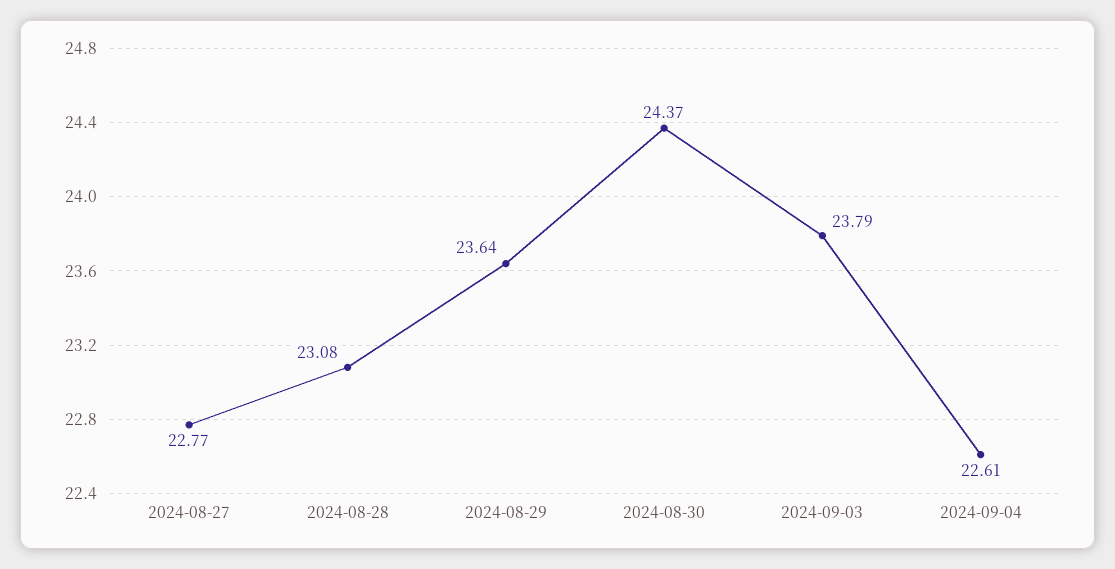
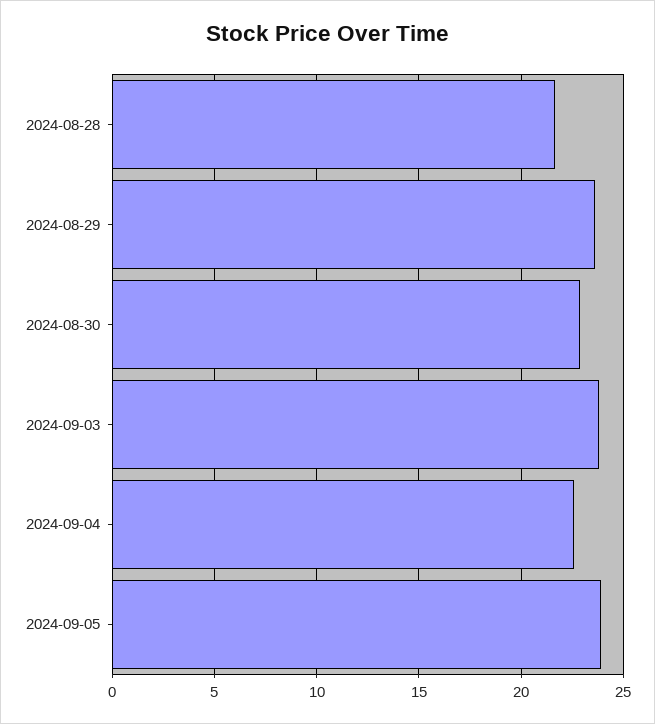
2024-08-27: 22.77 -> none
2024-08-28: 23.08 -> 21.5
2024-08-30: 24.37 -> 23
2024-09-05: none -> 24

